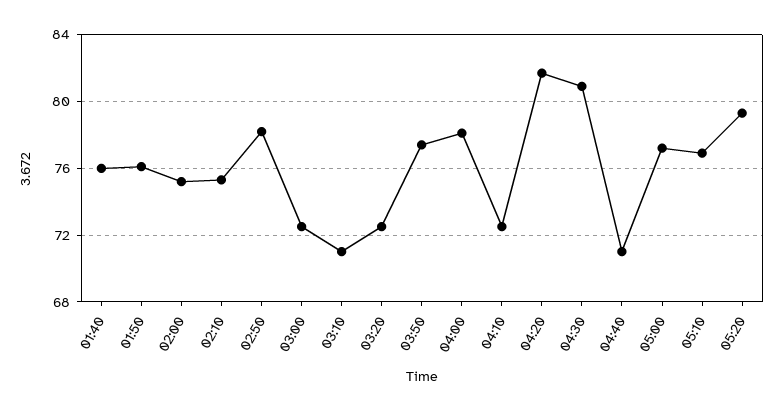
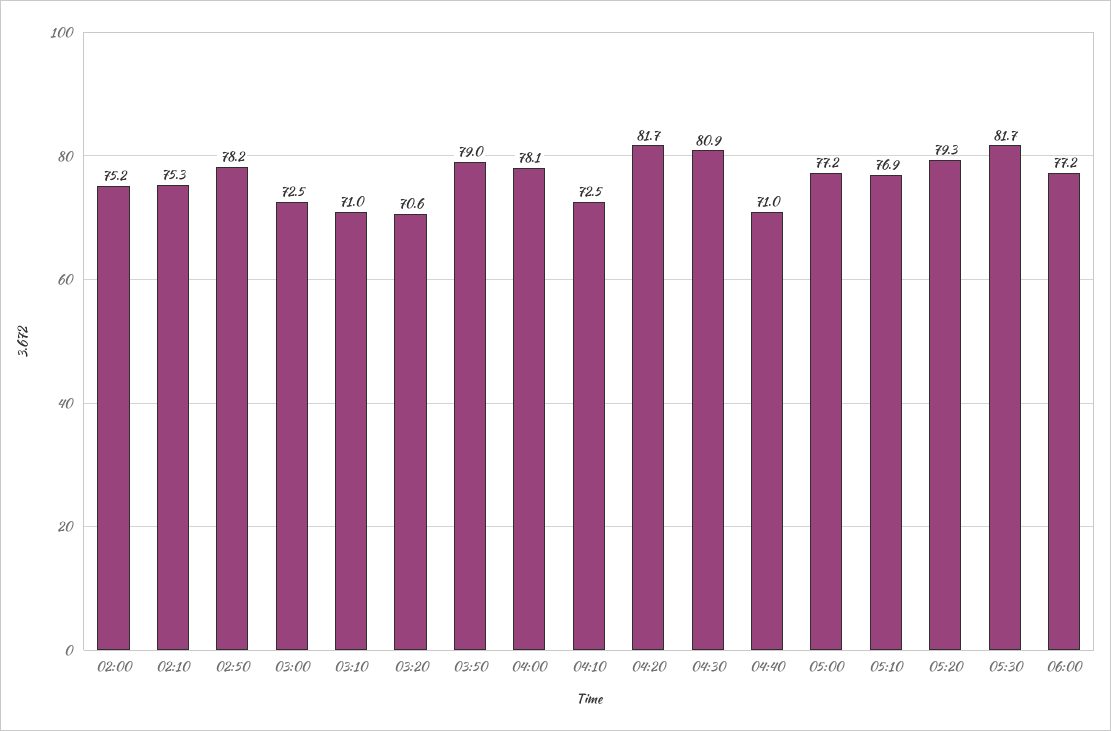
01:40: 76 -> none
01:50: 76 -> none
03:20: 72.5 -> 70.6
03:50: 77.5 -> 79
05:30: none -> 81.7
06:00: none -> 77.2

